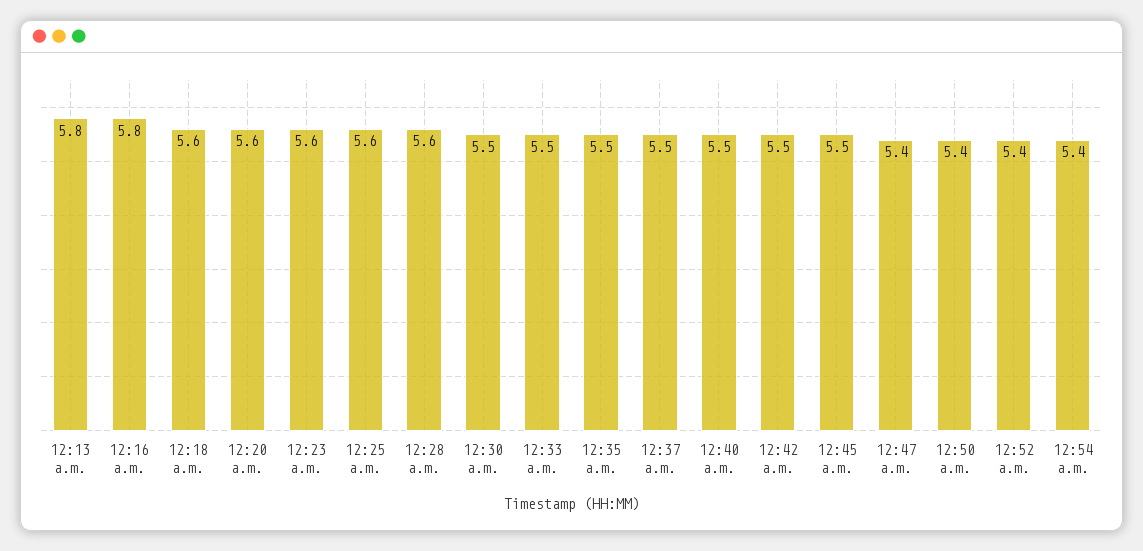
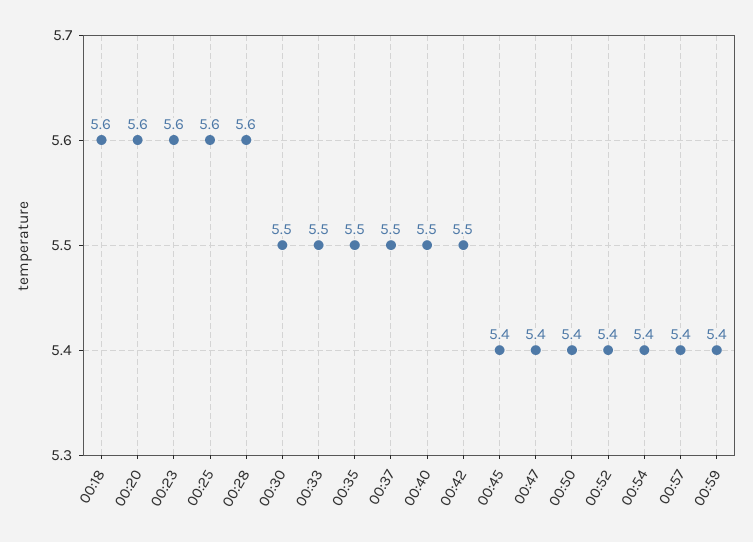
12:13 a.m.: 5.8 -> none
12:16 a.m.: 5.8 -> none
12:45 a.m.: 5.5 -> 5.4
00:57: none -> 5.4
00:59: none -> 5.4

